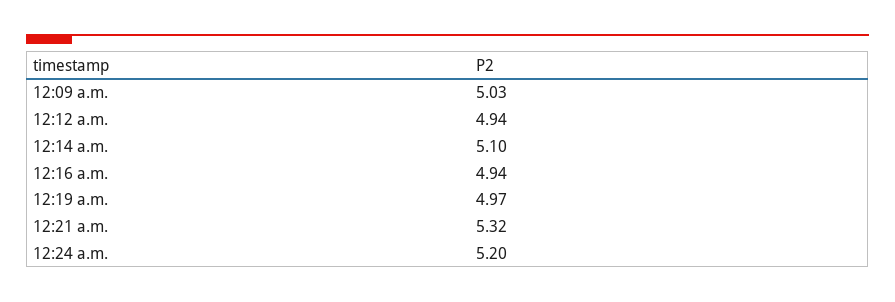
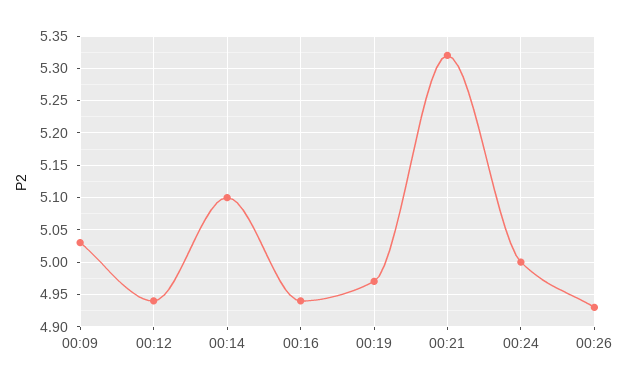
12:24 a.m.: 5.2 -> 5
00:26: none -> 4.93

